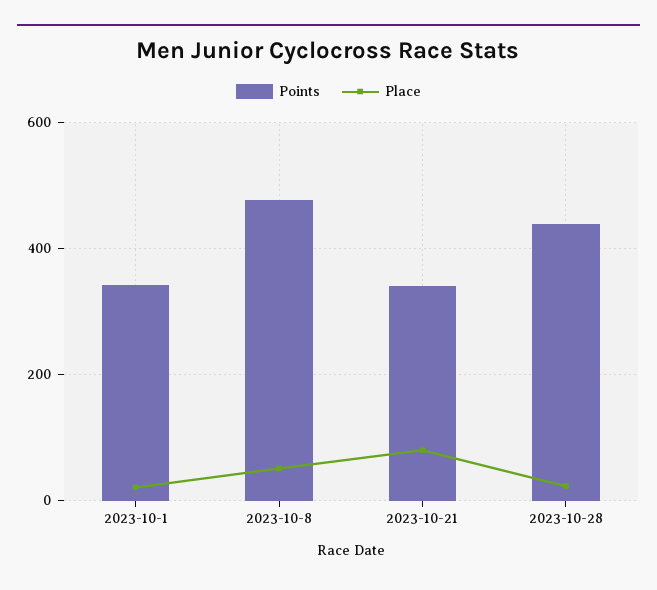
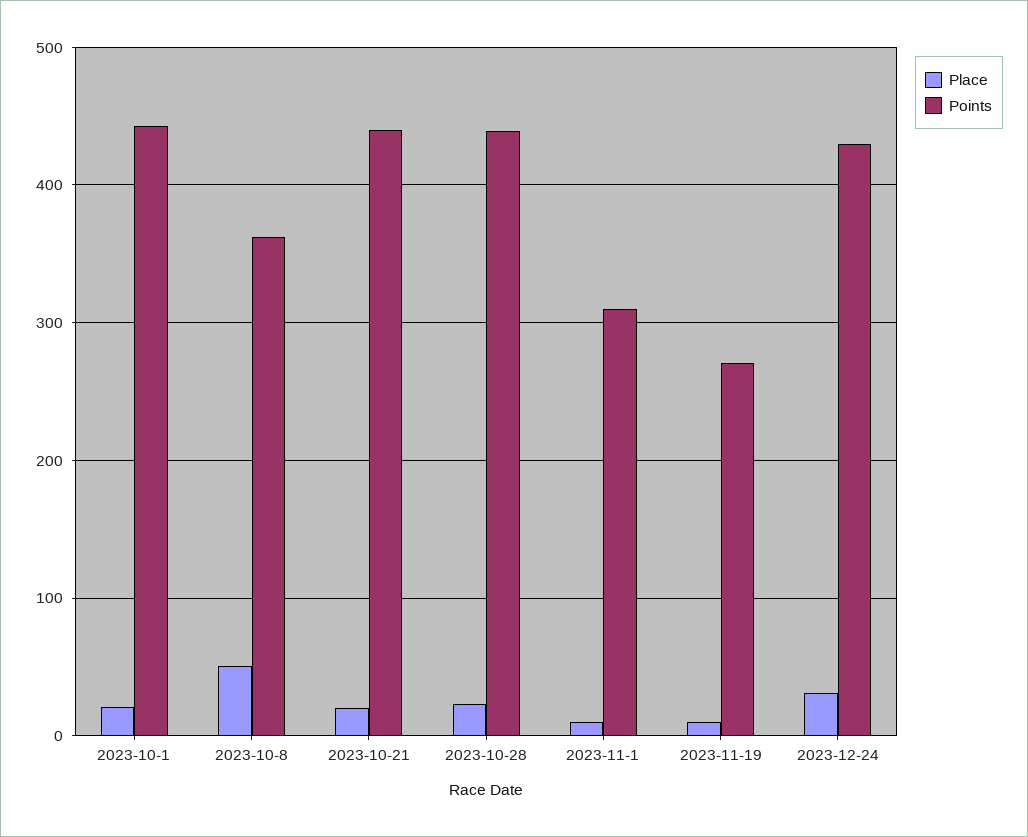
Points, 2023-10-1: 340 -> 440
Points, 2023-10-8: 480 -> 360
Points, 2023-10-21: 340 -> 440
Place, 2023-10-21: 80 -> 20
Place, 2023-11-1: none -> 10
Points, 2023-11-1: none -> 310
Place, 2023-11-19: none -> 10
Points, 2023-11-19: none -> 270
Place, 2023-12-24: none -> 30
Points, 2023-12-24: none -> 430

